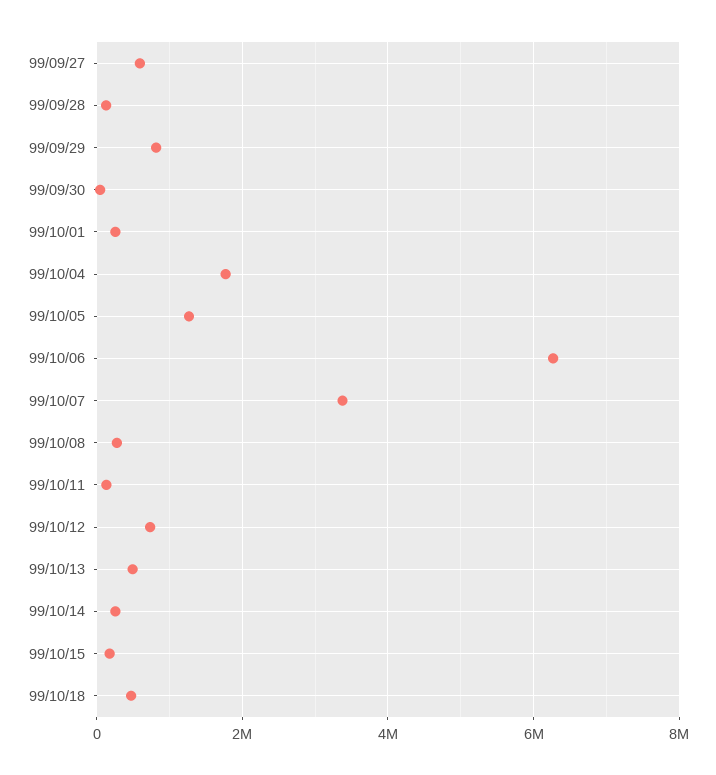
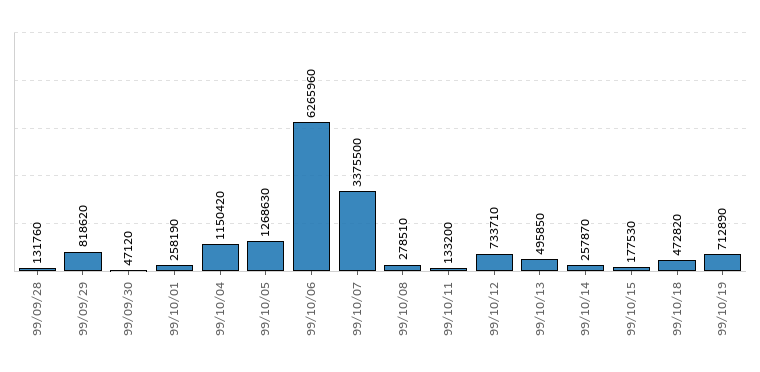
99/09/27: 600000 -> none
99/10/04: 1800000 -> 1150420
99/10/19: none -> 712890

